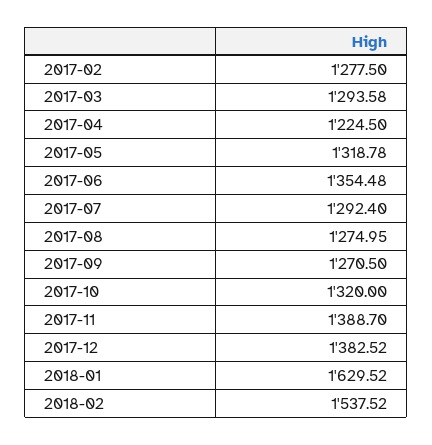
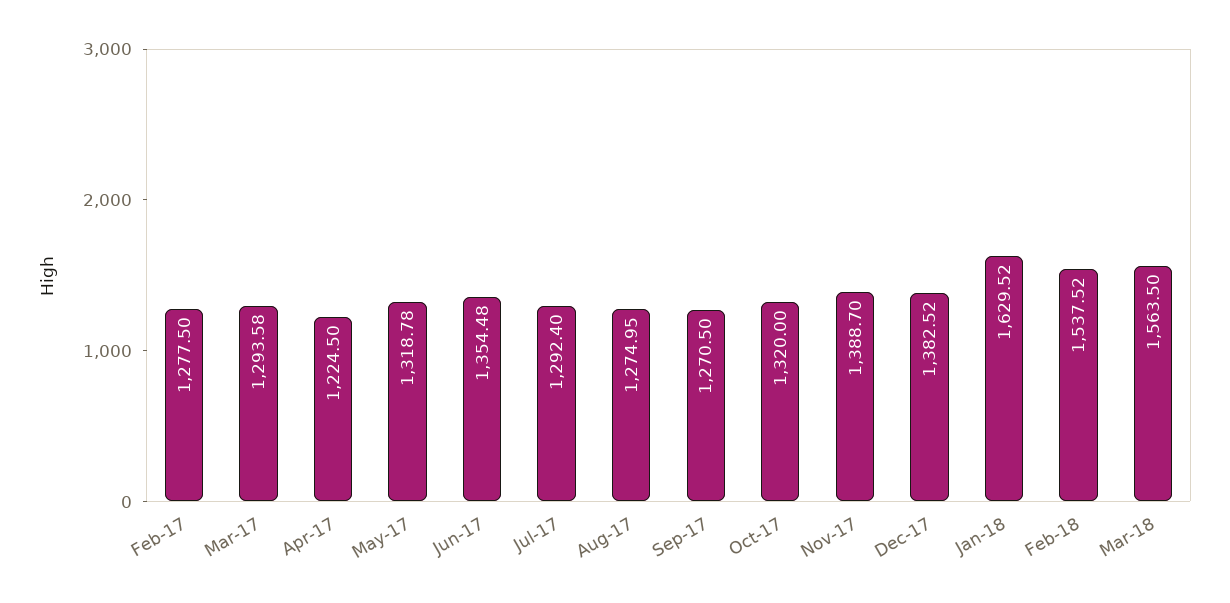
Mar-18: none -> 1563.5

